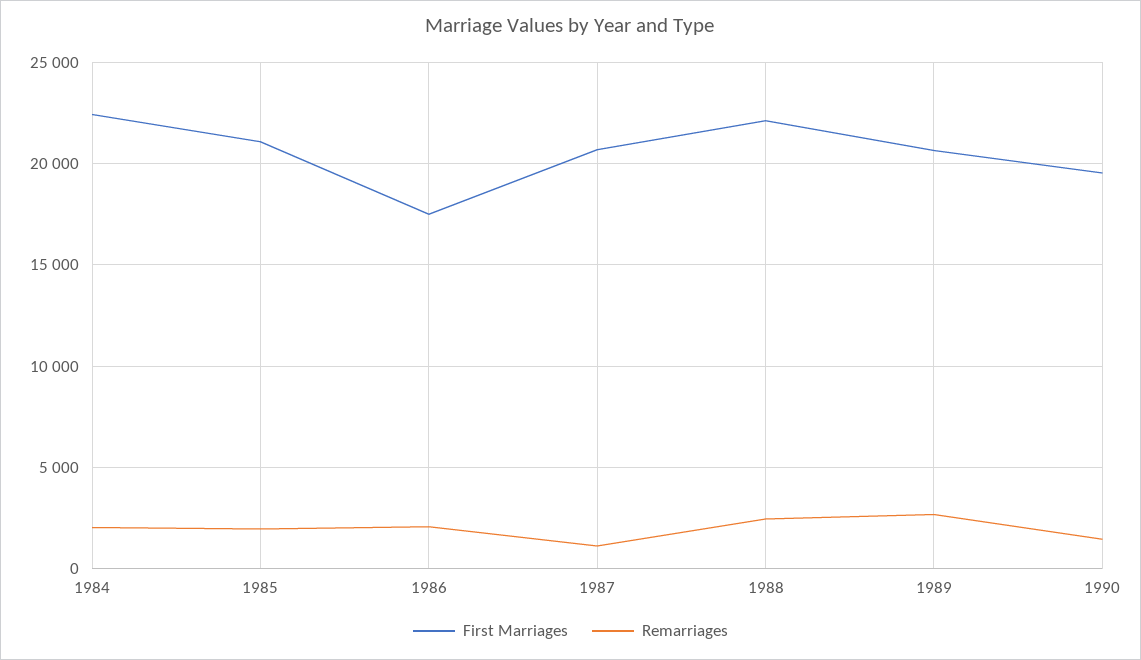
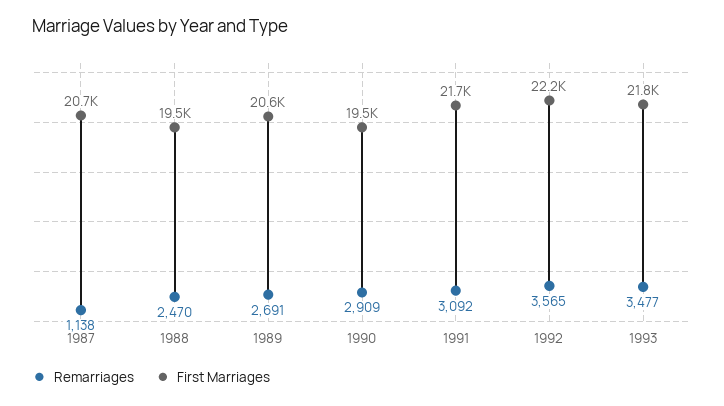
First Marriages, 1984: 22500 -> none
Remarriages, 1984: 2000 -> none
First Marriages, 1985: 21000 -> none
Remarriages, 1985: 2000 -> none
First Marriages, 1986: 17500 -> none
Remarriages, 1986: 2000 -> none
First Marriages, 1988: 22000 -> 19500
Remarriages, 1990: 1500 -> 2909
Remarriages, 1991: none -> 3092
First Marriages, 1991: none -> 21700
Remarriages, 1992: none -> 3565
First Marriages, 1992: none -> 22200
Remarriages, 1993: none -> 3477
First Marriages, 1993: none -> 21800

